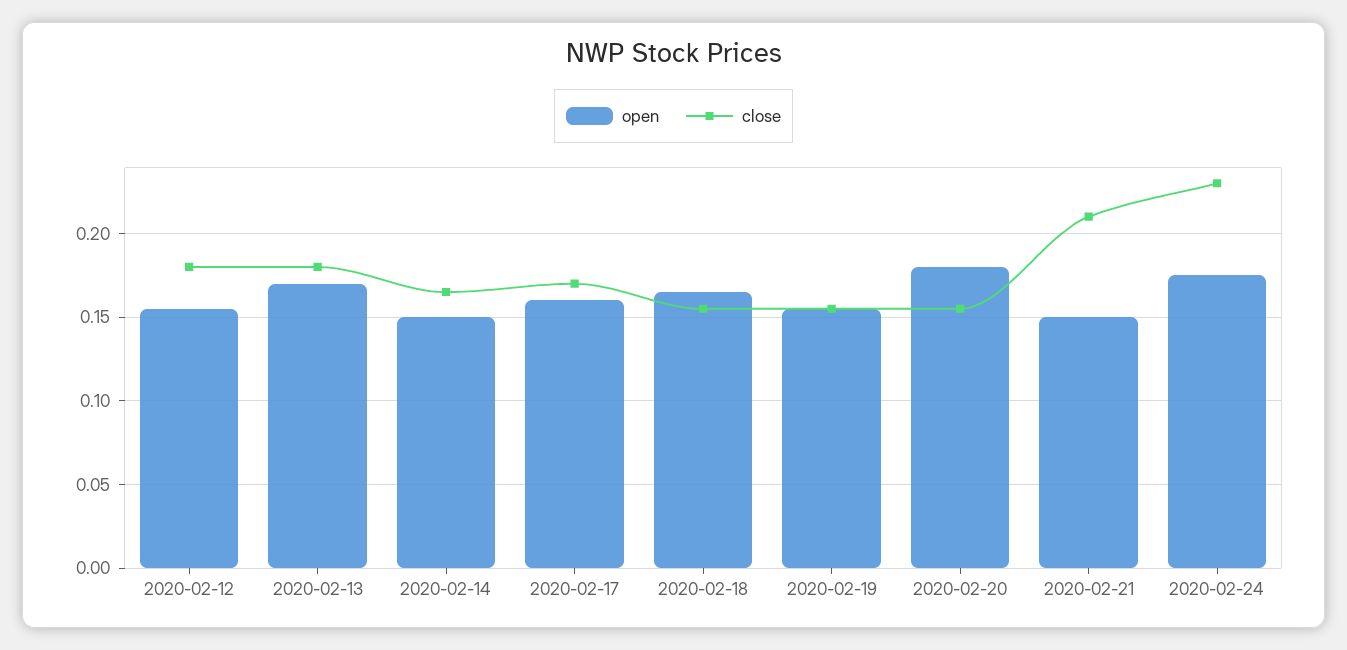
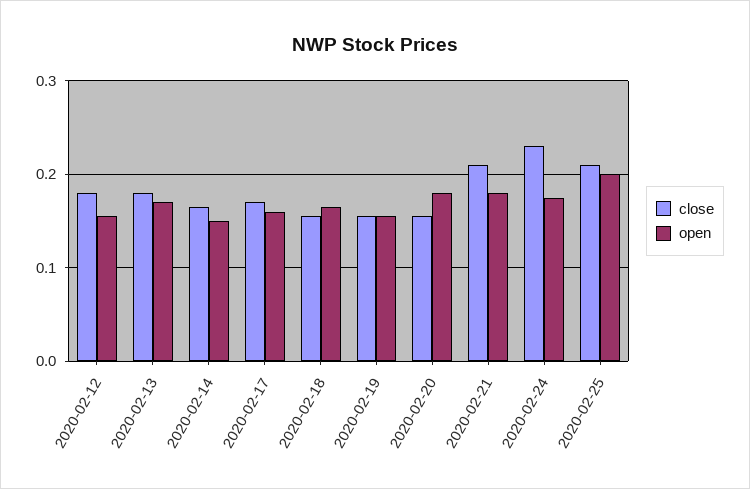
open, 2020-02-21: 0.15 -> 0.18
close, 2020-02-25: none -> 0.21
open, 2020-02-25: none -> 0.2

